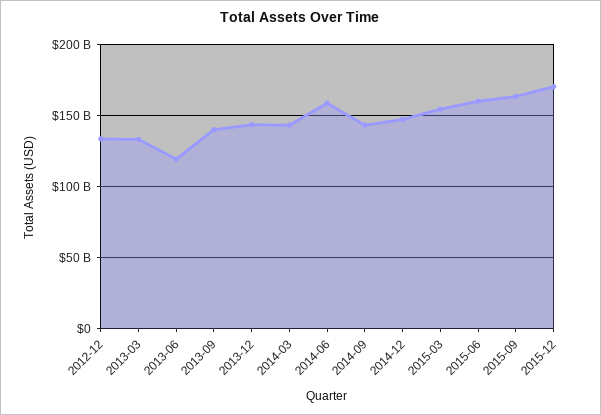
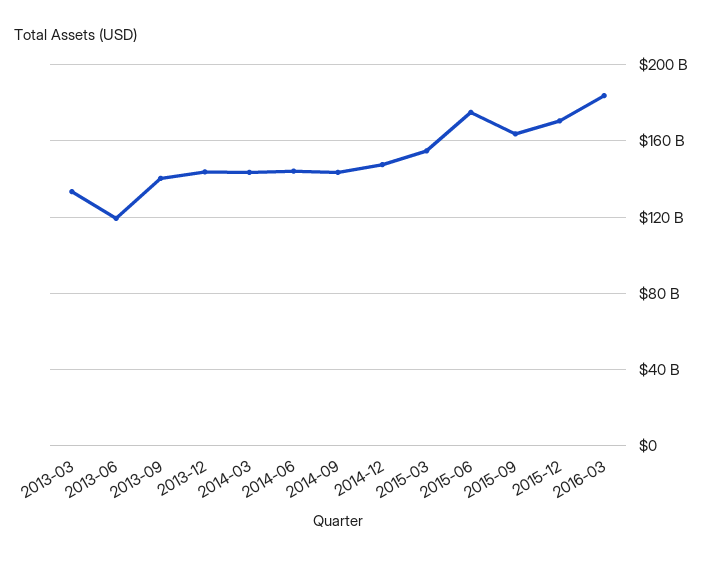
2012-12: 135000000000 -> none
2014-06: 160000000000 -> 145000000000
2015-06: 160000000000 -> 175000000000
2016-03: none -> 185000000000

